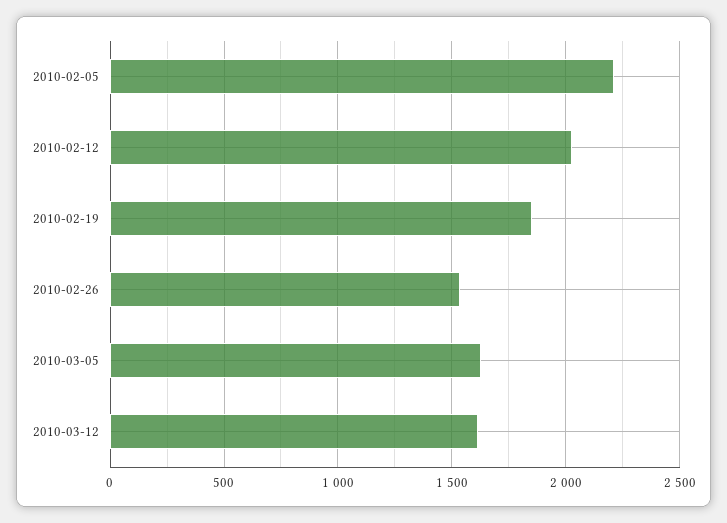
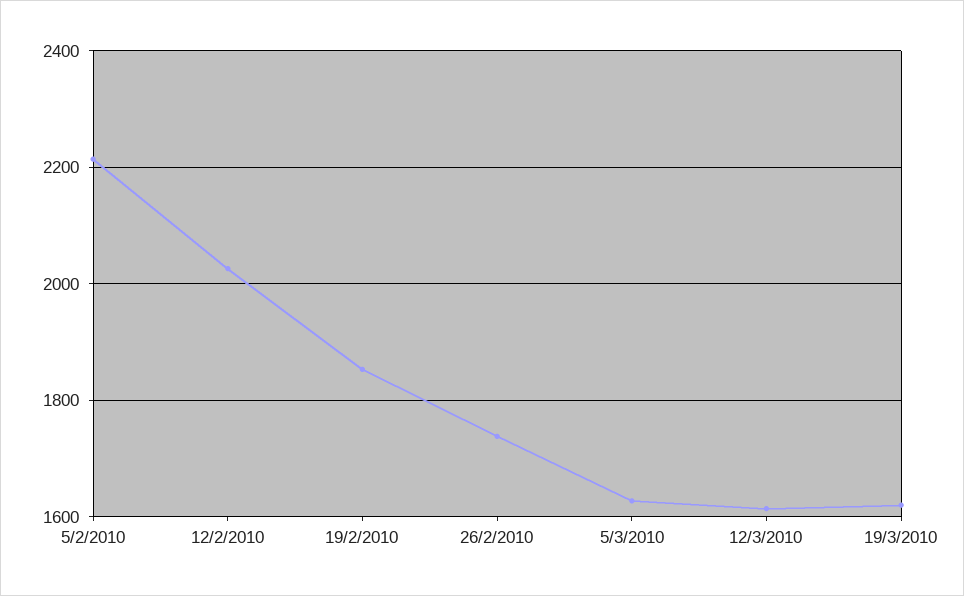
2010-02-26: 1550 -> 1740
19/3/2010: none -> 1620

